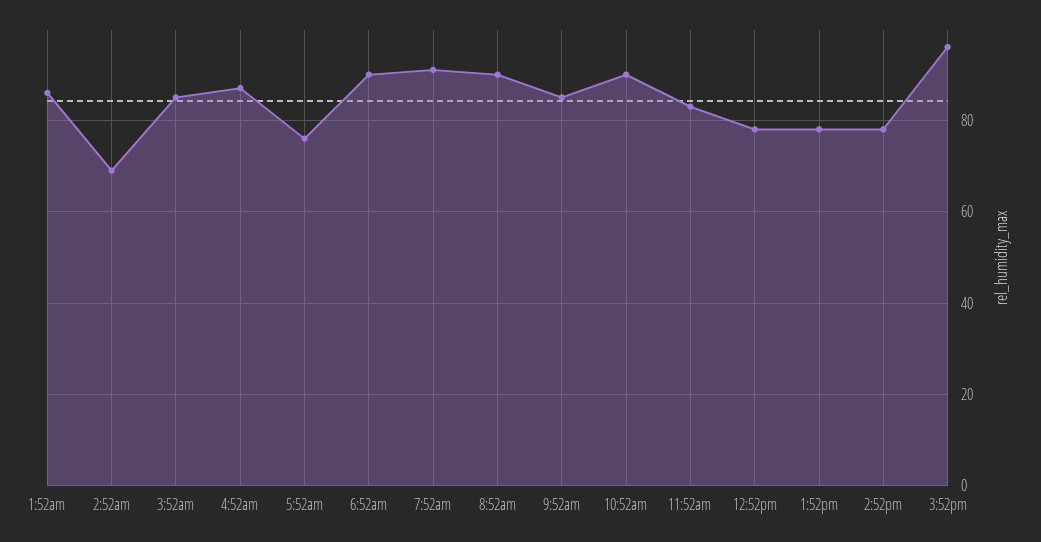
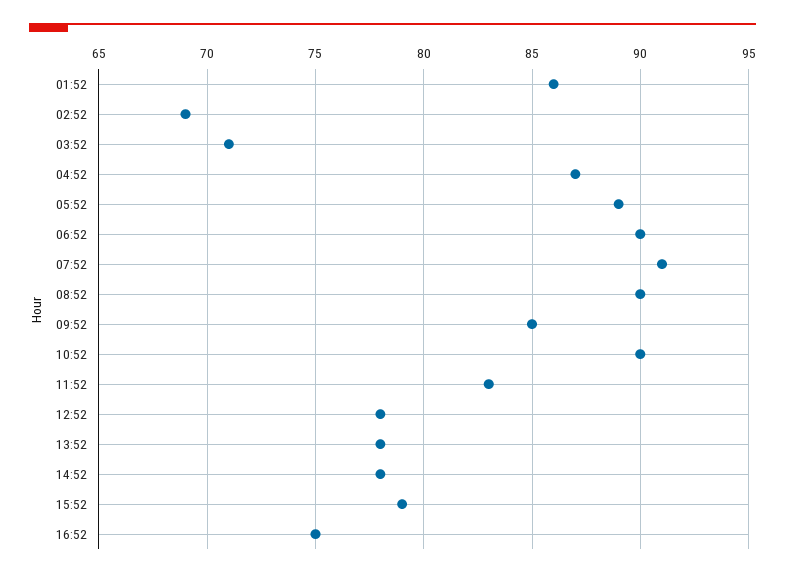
3:52am: 85 -> 71
5:52am: 75 -> 89
3:52pm: 95 -> 79
16:52: none -> 75

